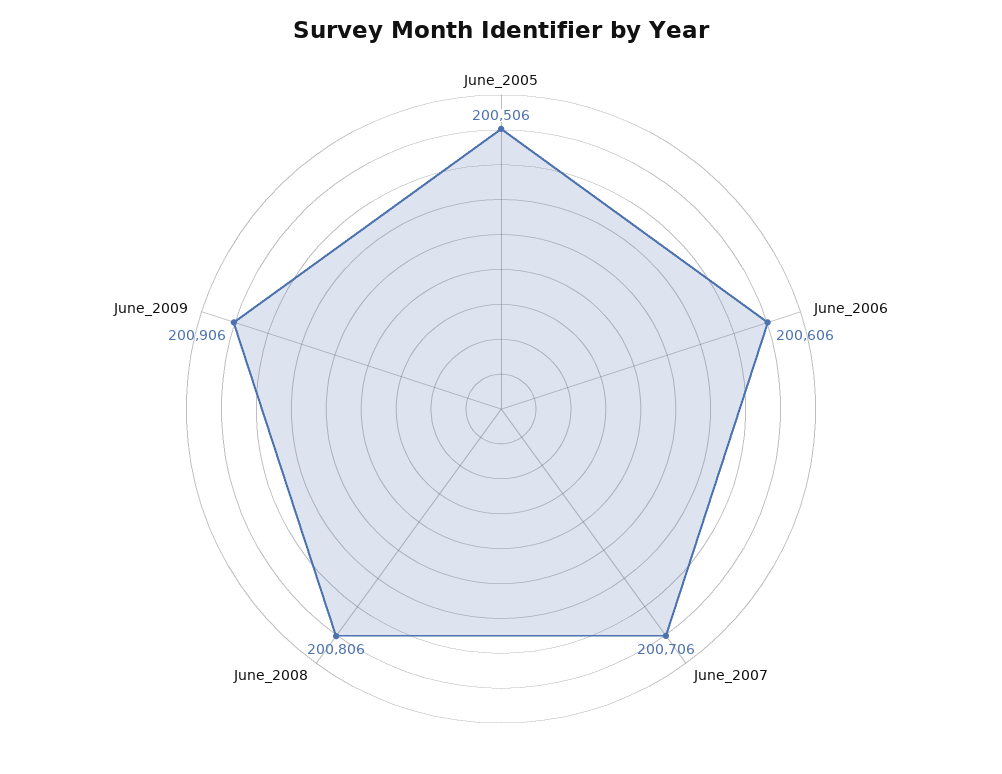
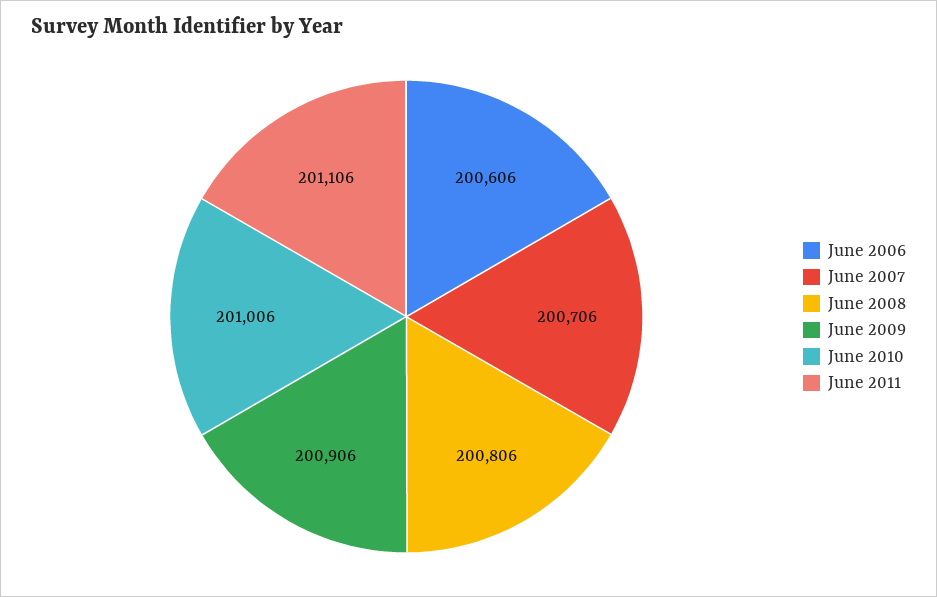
June_2005: 200506 -> none
June 2010: none -> 201006
June 2011: none -> 201106

